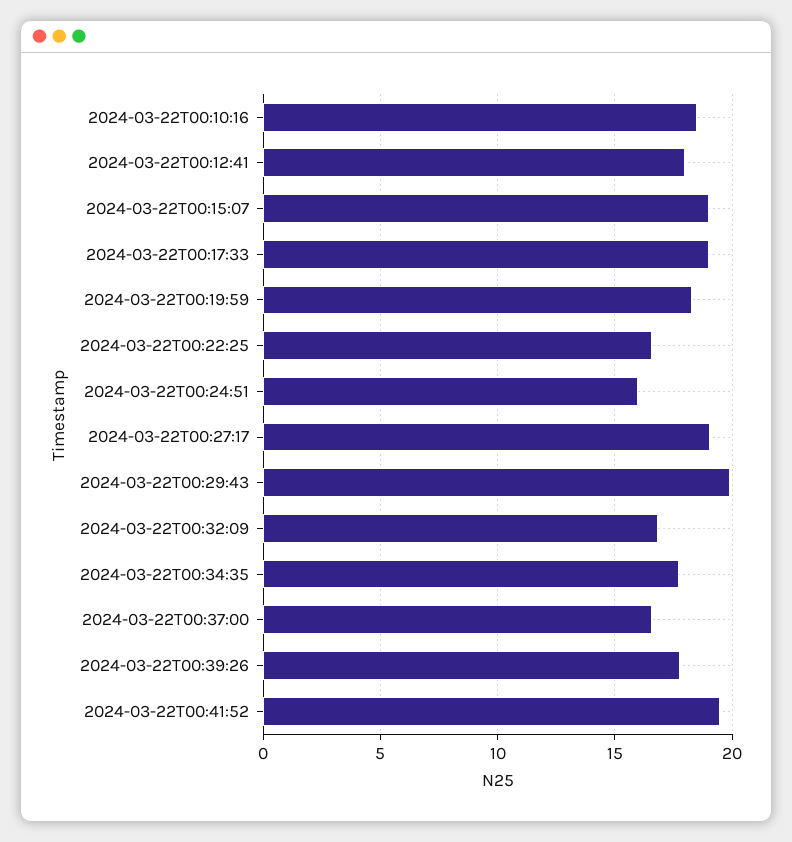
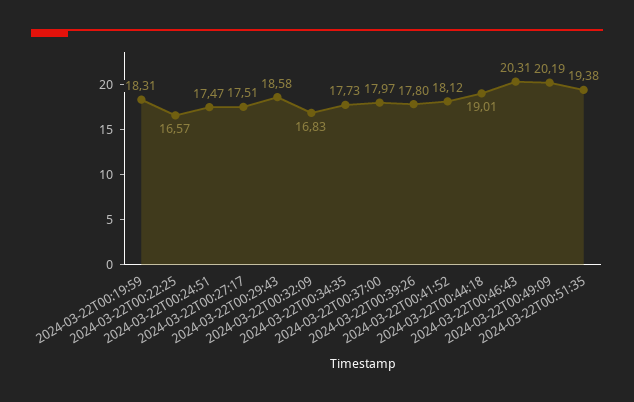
2024-03-22T00:10:16: 18.5 -> none
2024-03-22T00:12:41: 18 -> none
2024-03-22T00:15:07: 19 -> none
2024-03-22T00:17:33: 19 -> none
2024-03-22T00:24:51: 16 -> 17.47
2024-03-22T00:27:17: 19 -> 17.51
2024-03-22T00:29:43: 20 -> 18.58
2024-03-22T00:37:00: 16.5 -> 17.97
2024-03-22T00:41:52: 19.5 -> 18.12
2024-03-22T00:44:18: none -> 19.01
2024-03-22T00:46:43: none -> 20.31
2024-03-22T00:49:09: none -> 20.19
2024-03-22T00:51:35: none -> 19.38

